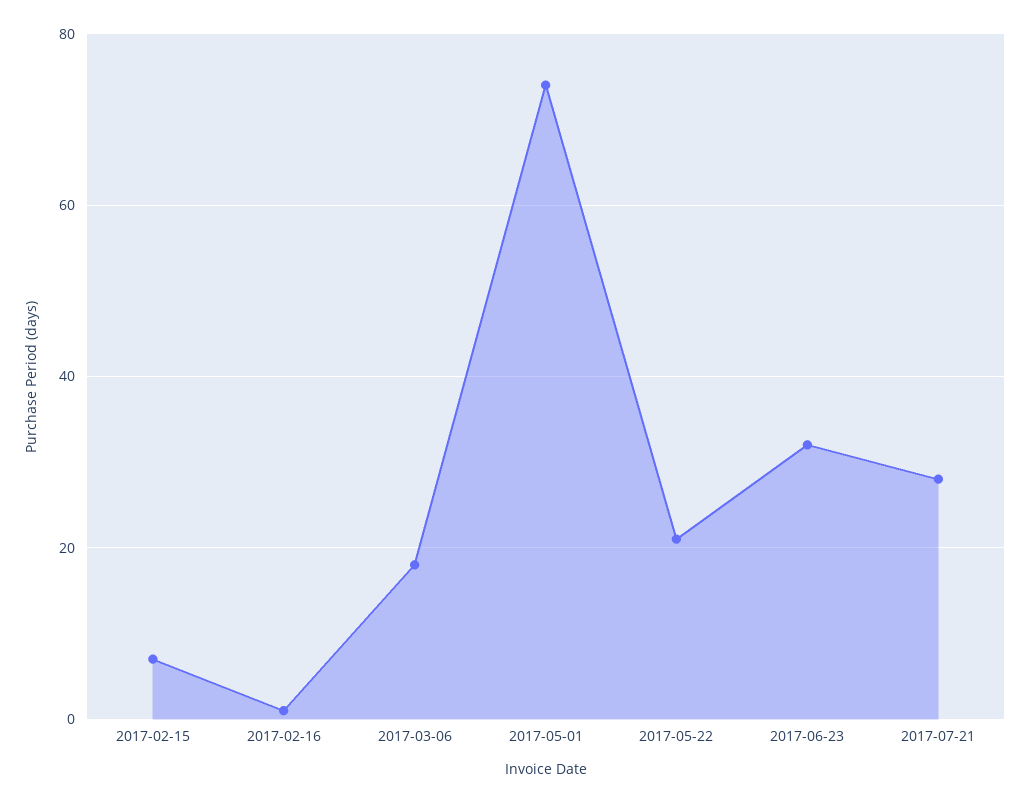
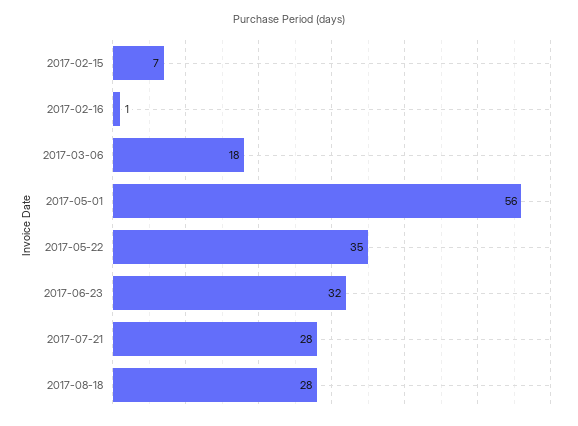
2017-05-01: 75 -> 56
2017-05-22: 20 -> 35
2017-08-18: none -> 28

